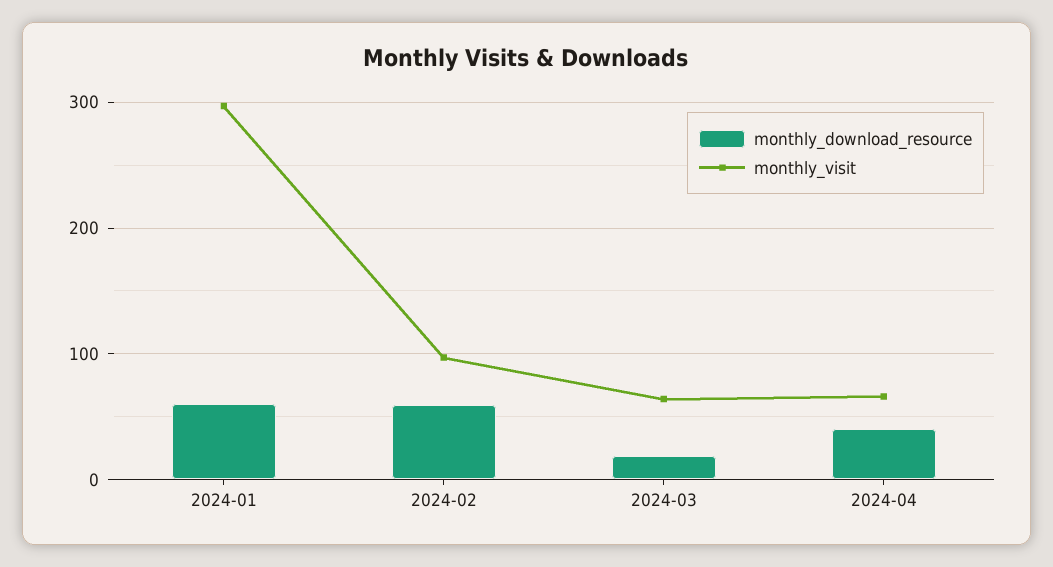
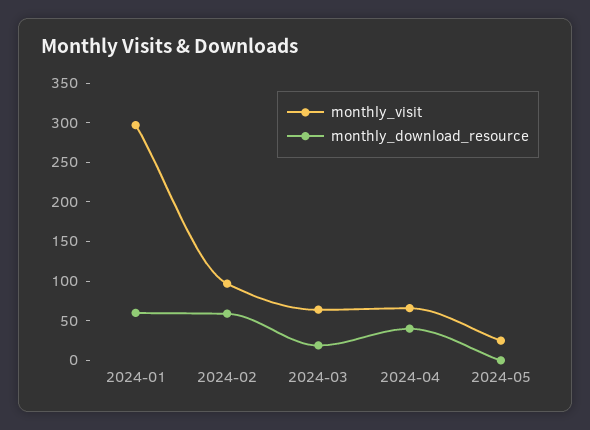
monthly_visit, 2024-05: none -> 25
monthly_download_resource, 2024-05: none -> 0

